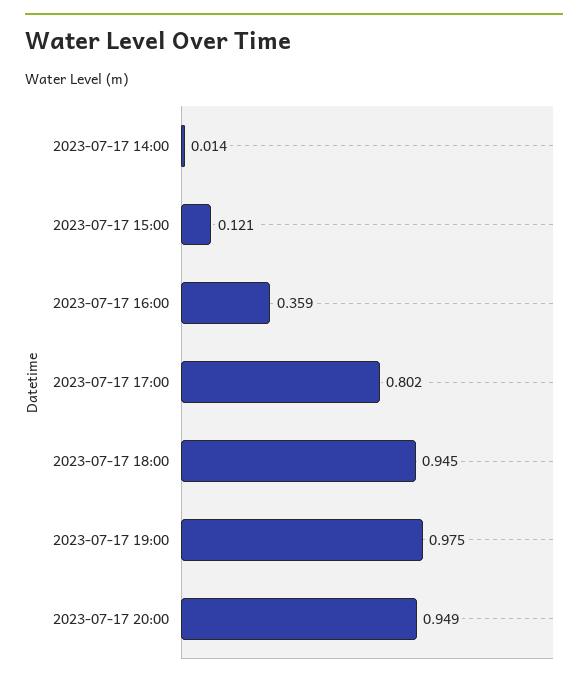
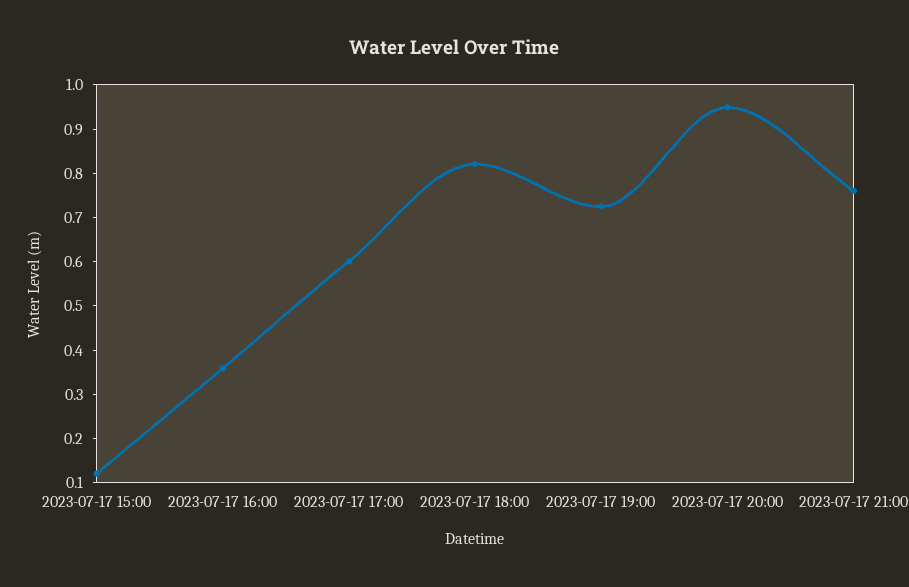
2023-07-17 14:00: 0.014 -> none
2023-07-17 17:00: 0.802 -> 0.6
2023-07-17 18:00: 0.945 -> 0.82
2023-07-17 19:00: 0.975 -> 0.72
2023-07-17 21:00: none -> 0.76

